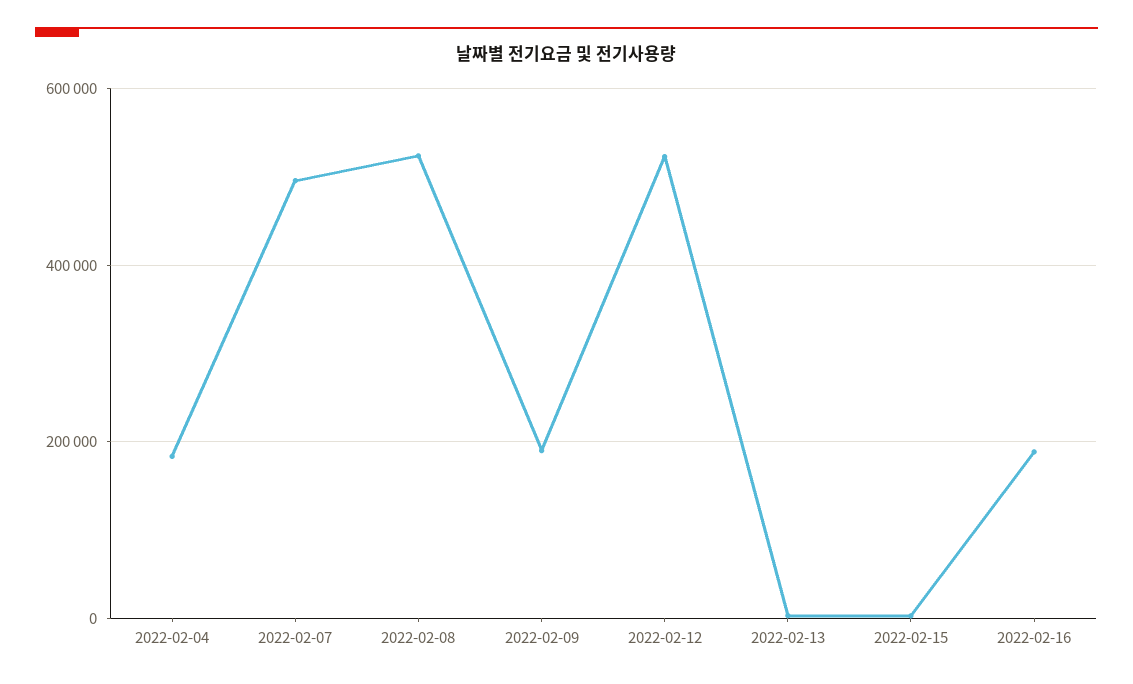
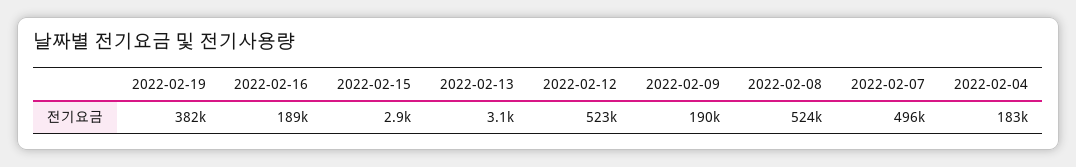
2022-02-19: none -> 382000

